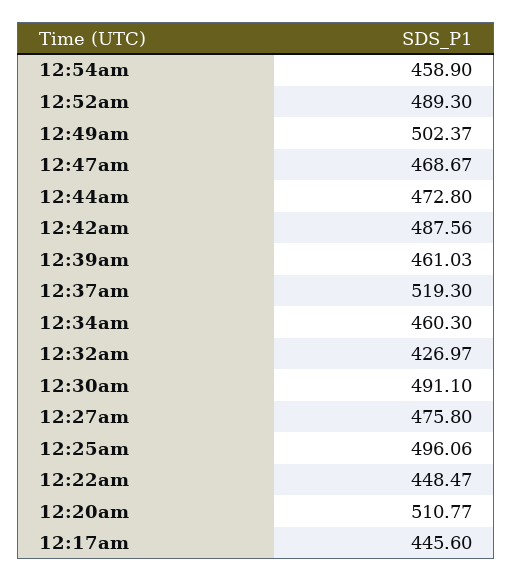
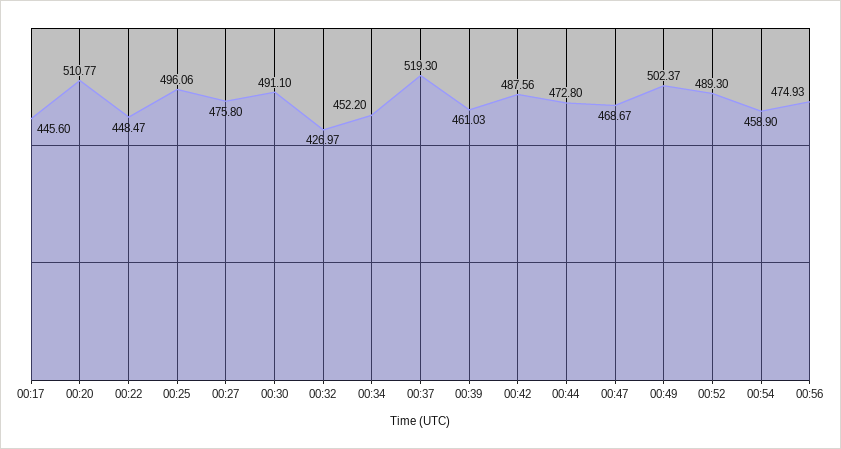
12:34am: 460.3 -> 452.2
00:56: none -> 474.93

